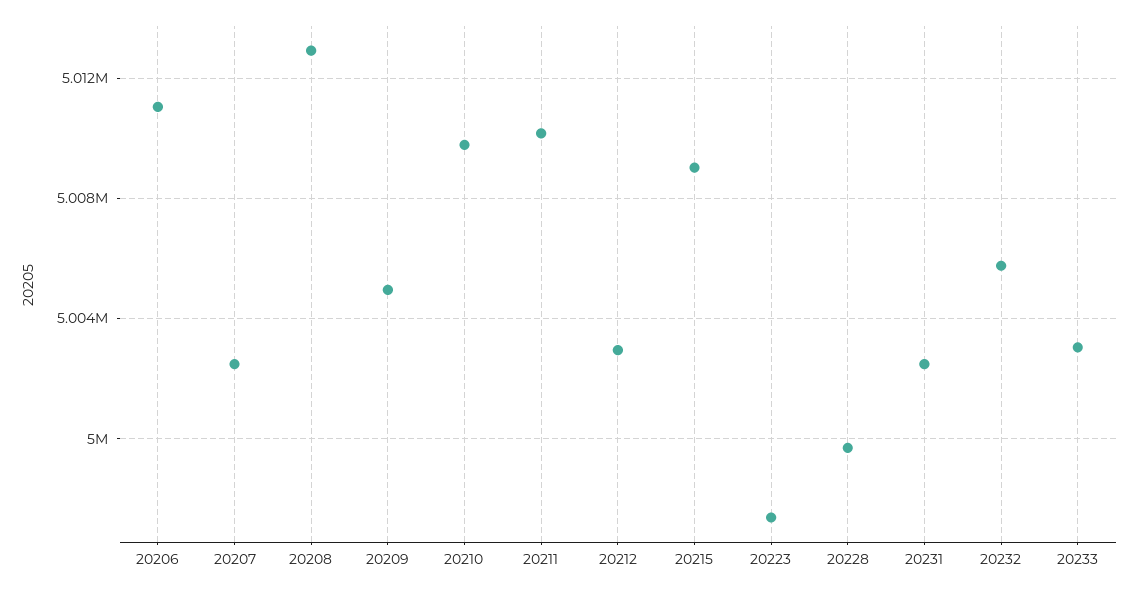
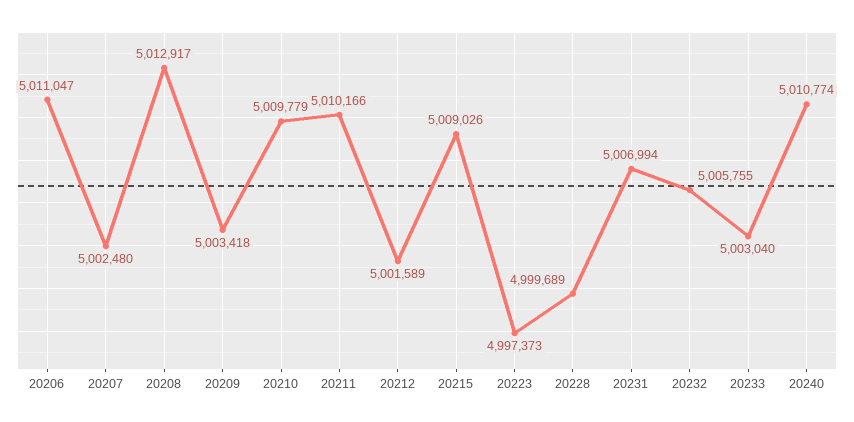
20209: 5005000 -> 5003418
20212: 5003000 -> 5001589
20231: 5002500 -> 5006994
20240: none -> 5010774

